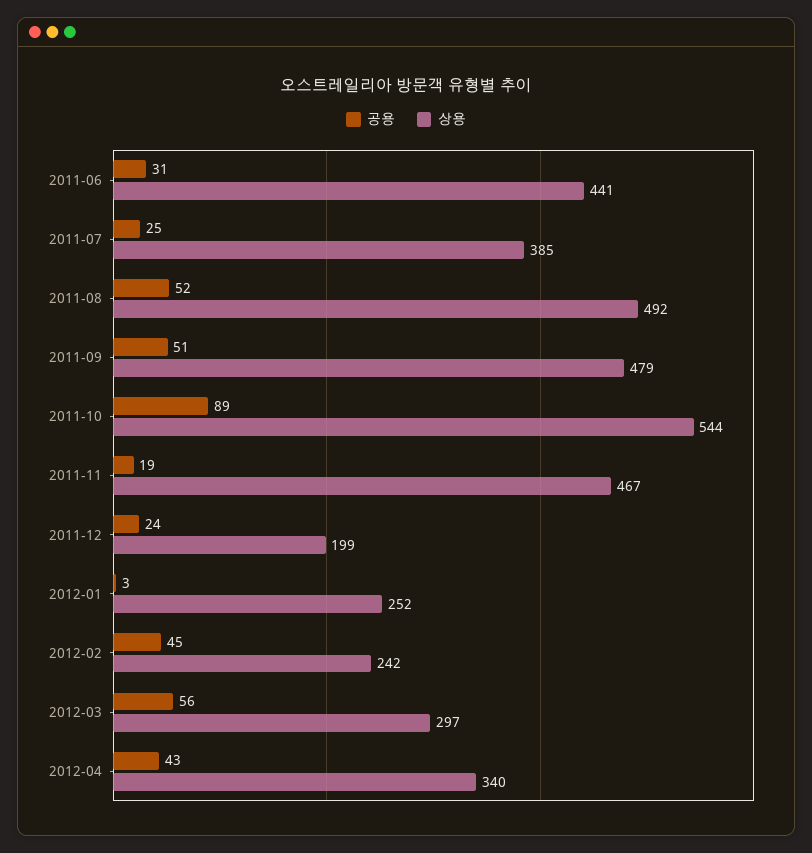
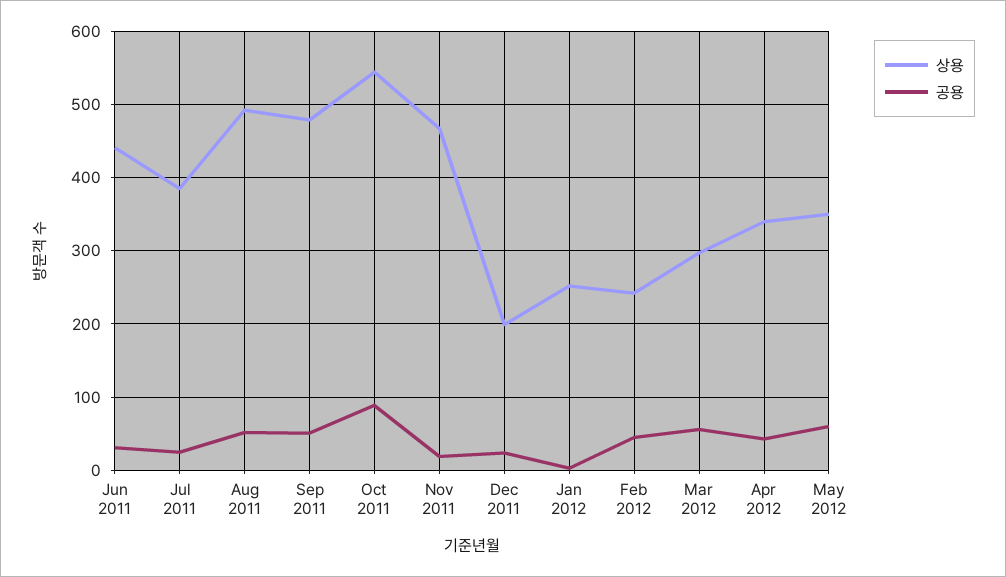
상용, May 2012: none -> 350
공용, May 2012: none -> 60

